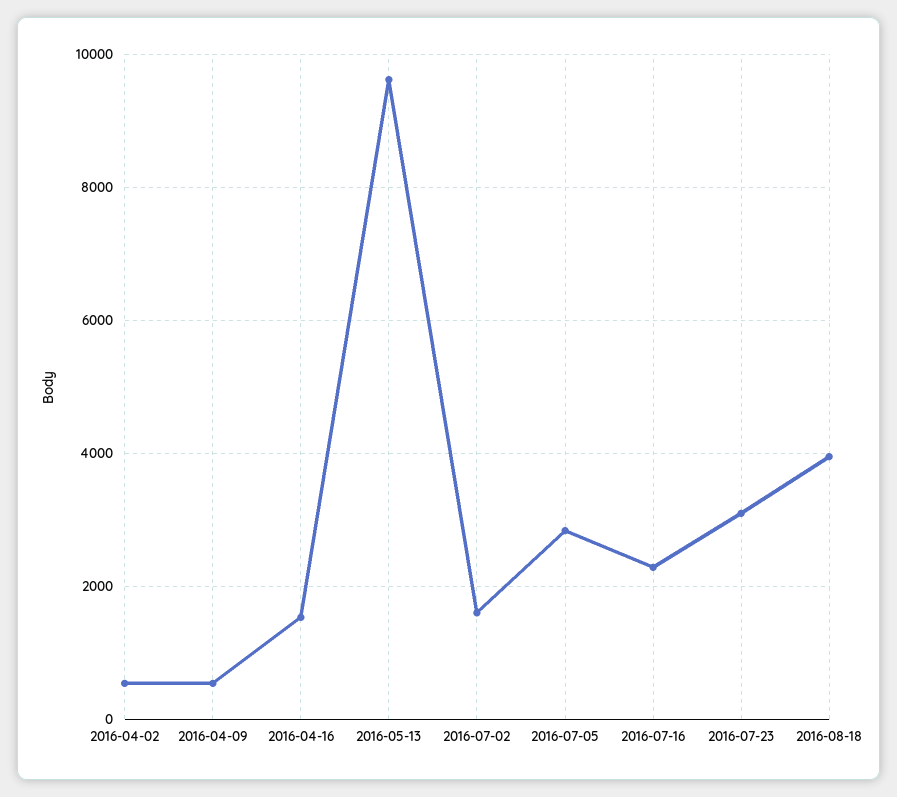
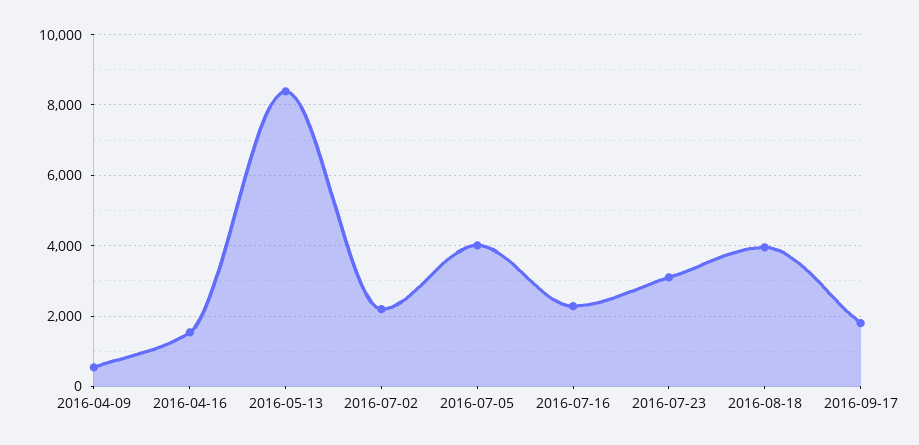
2016-04-02: 600 -> none
2016-05-13: 9600 -> 8400
2016-07-02: 1600 -> 2200
2016-07-05: 2800 -> 4000
2016-09-17: none -> 1800

